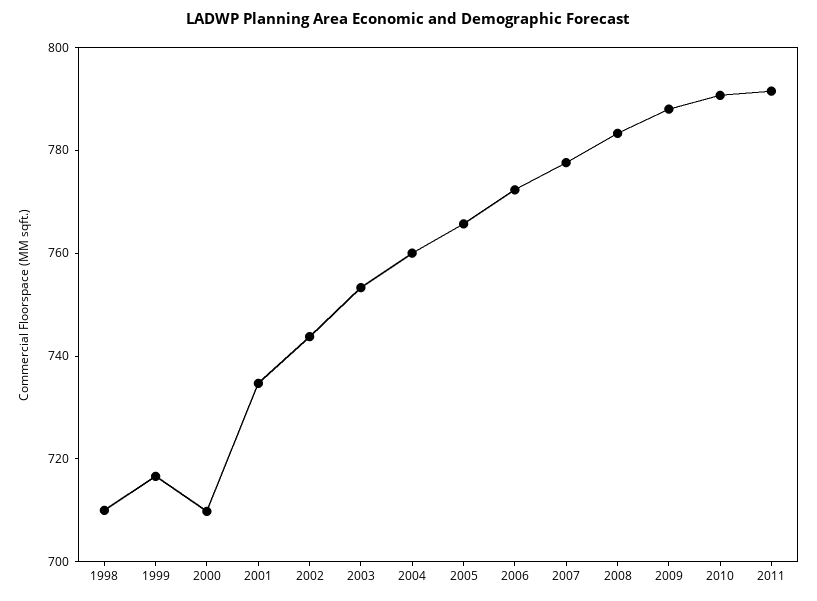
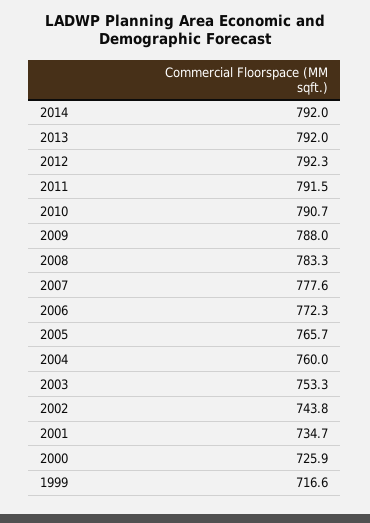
1998: 710 -> none
2000: 710 -> 725.9
2014: none -> 792
2013: none -> 792
2012: none -> 792.3

